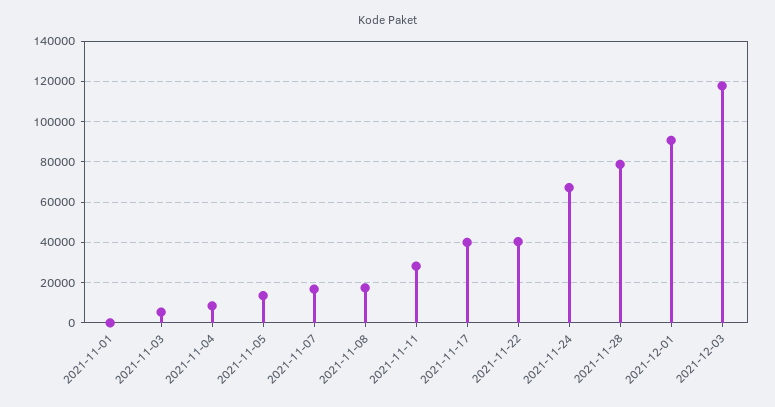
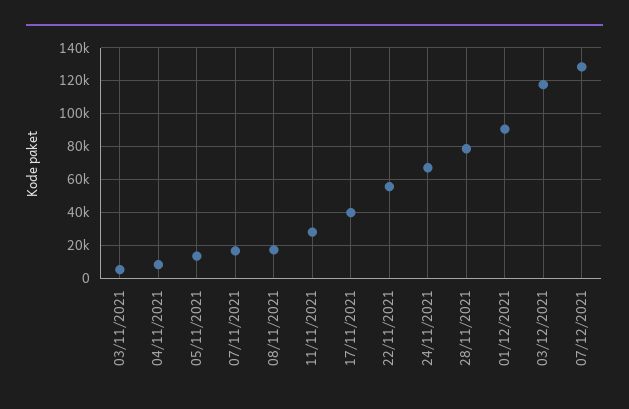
2021-11-01: 0 -> none
2021-11-22: 40000 -> 55000
07/12/2021: none -> 130000

